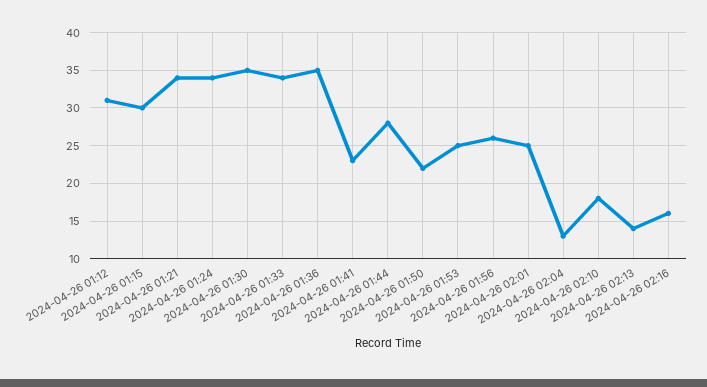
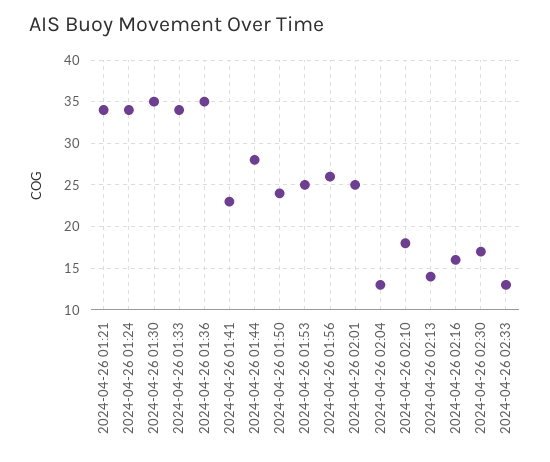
2024-04-26 01:12: 31 -> none
2024-04-26 01:15: 30 -> none
2024-04-26 01:50: 22 -> 24
2024-04-26 02:30: none -> 17
2024-04-26 02:33: none -> 13

